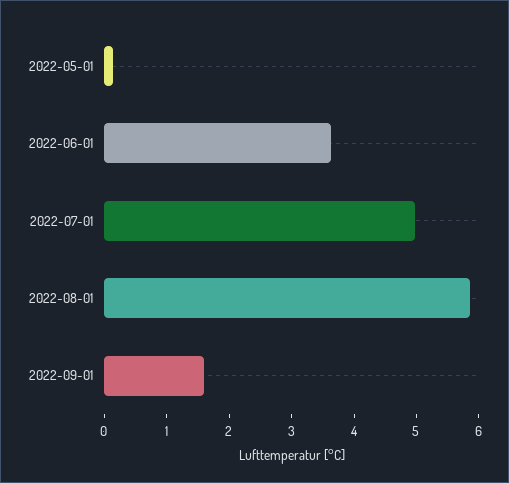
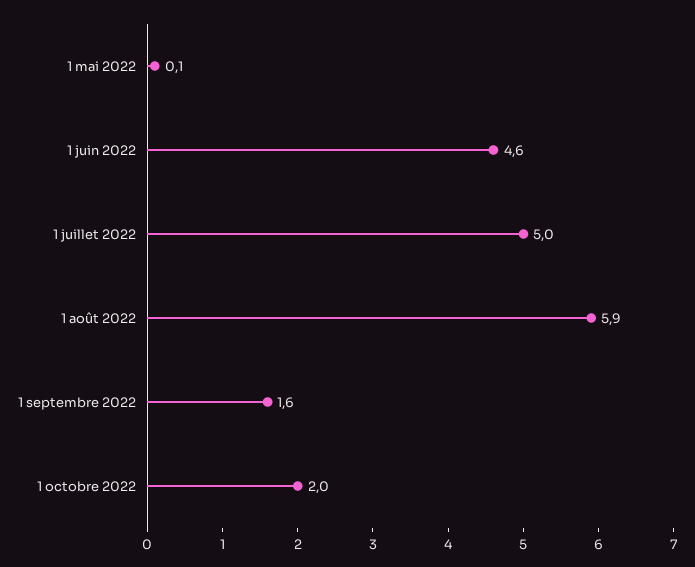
2022-06-01: 3.6 -> 4.6
1 octobre 2022: none -> 2

